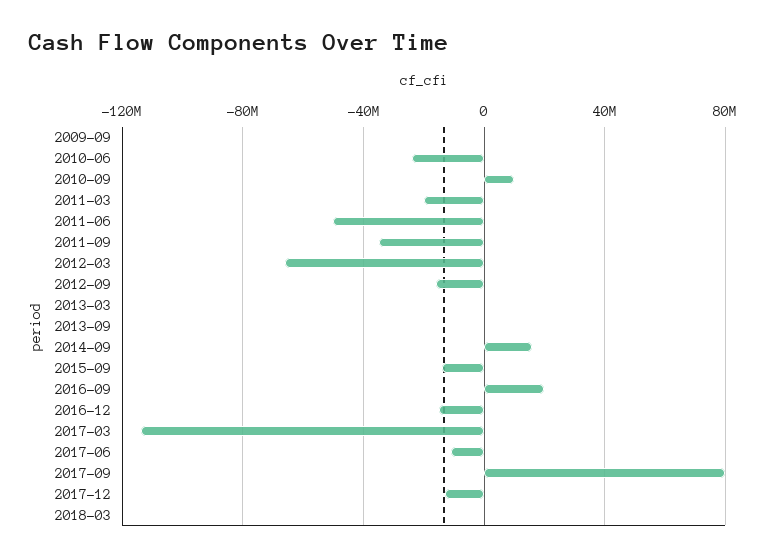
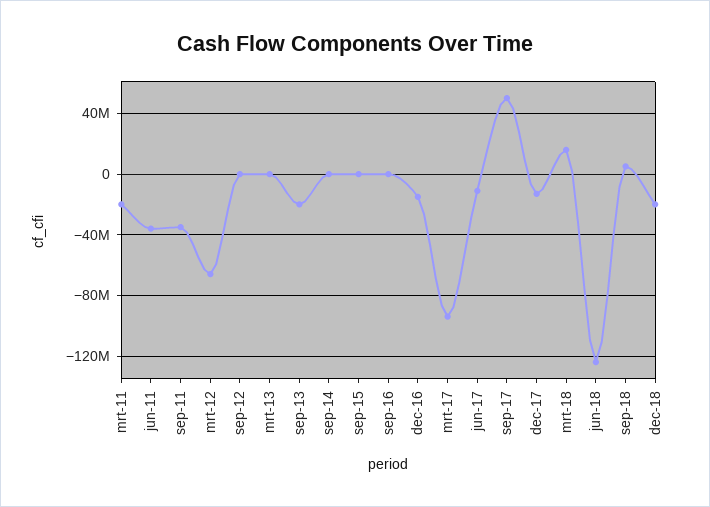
2009-09: 0 -> none
2010-06: -25000000 -> none
2010-09: 10000000 -> none
2011-06: -50000000 -> -35000000
2012-09: -15000000 -> 0
2013-09: 0 -> -20000000
2014-09: 15000000 -> 0
2015-09: -15000000 -> 0
2016-09: 20000000 -> 0
2017-03: -115000000 -> -95000000
2017-09: 80000000 -> 50000000
2018-03: 0 -> 15000000
jun-18: none -> -125000000
sep-18: none -> 5000000
dec-18: none -> -20000000

